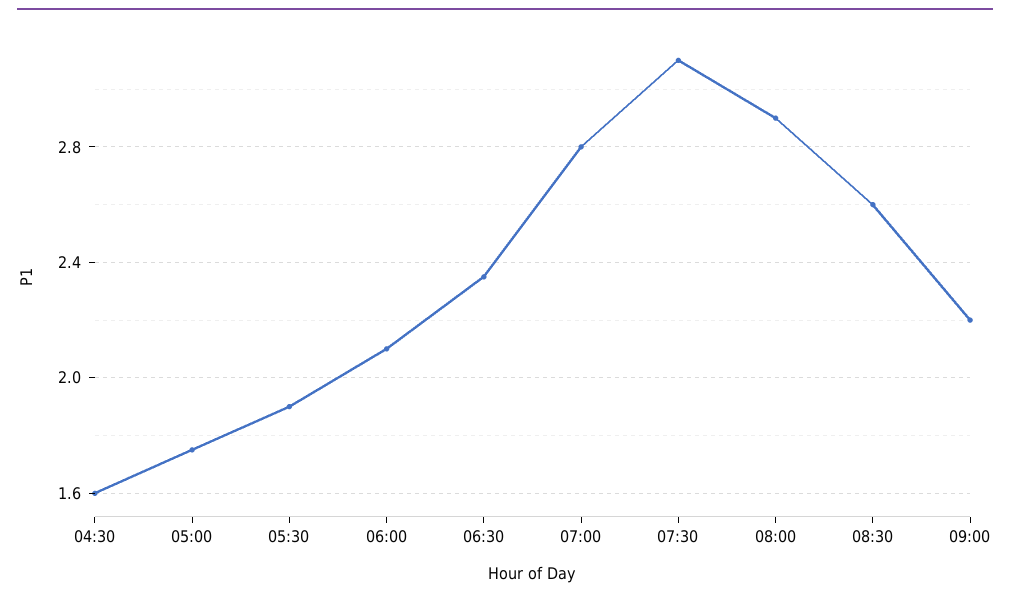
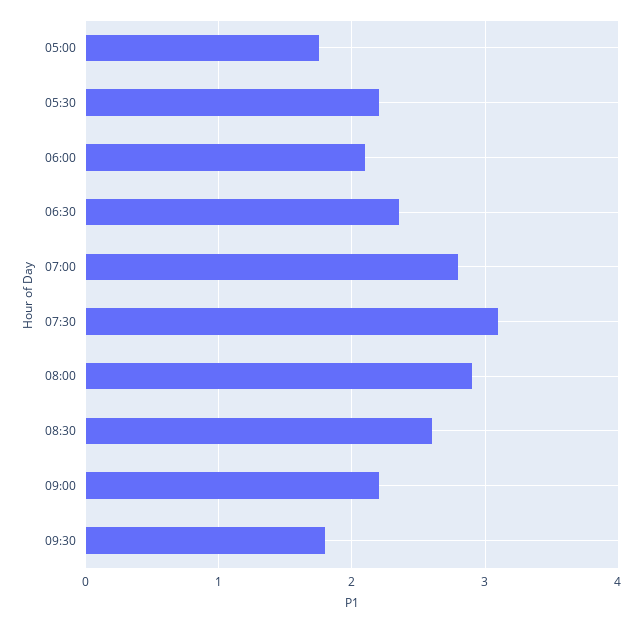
04:30: 1.6 -> none
05:30: 1.9 -> 2.2
09:30: none -> 1.8

